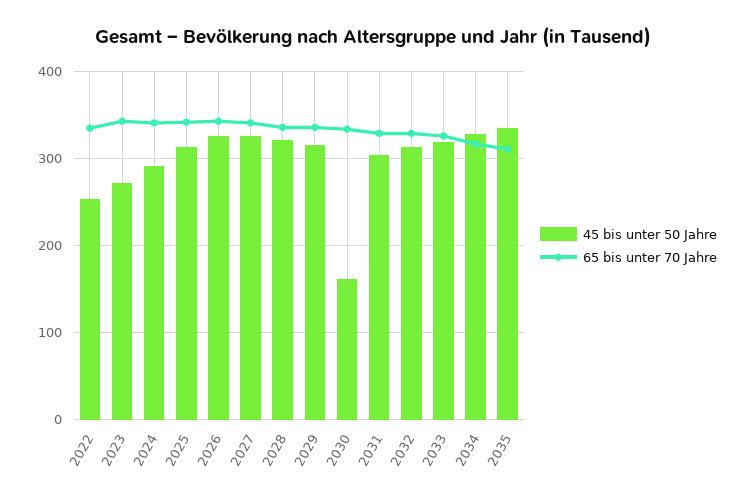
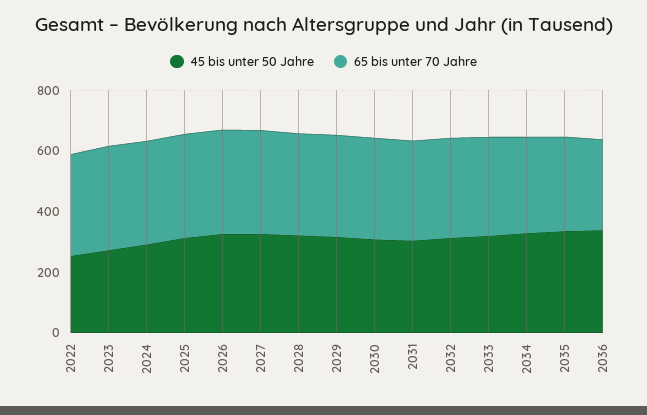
45 bis unter 50 Jahre, 2030: 160 -> 300
45 bis unter 50 Jahre, 2036: none -> 350
65 bis unter 70 Jahre, 2036: none -> 300

